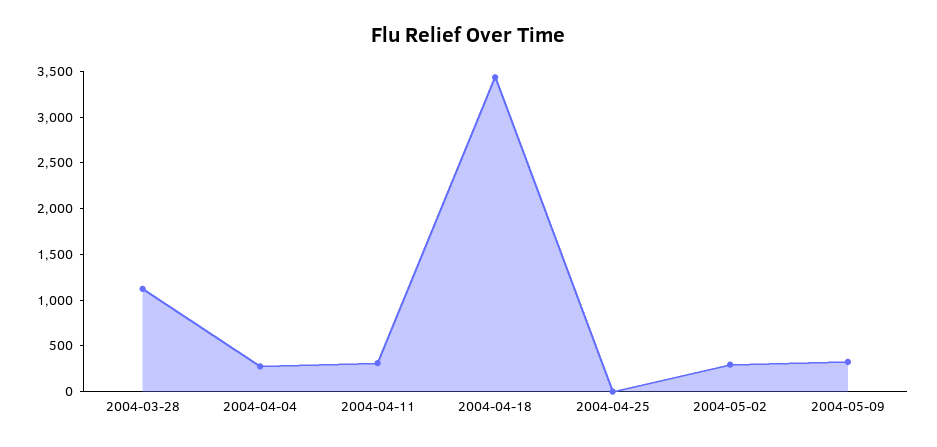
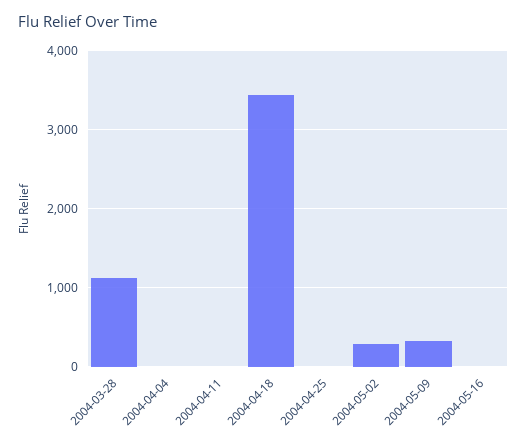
2004-04-04: 300 -> 0
2004-04-11: 300 -> 0
2004-05-16: none -> 0

